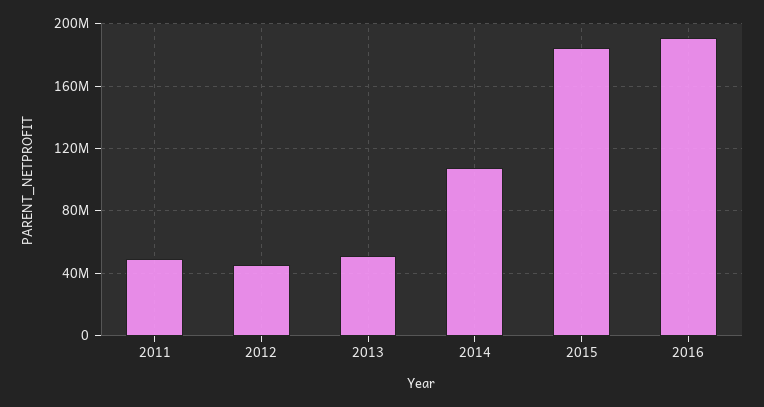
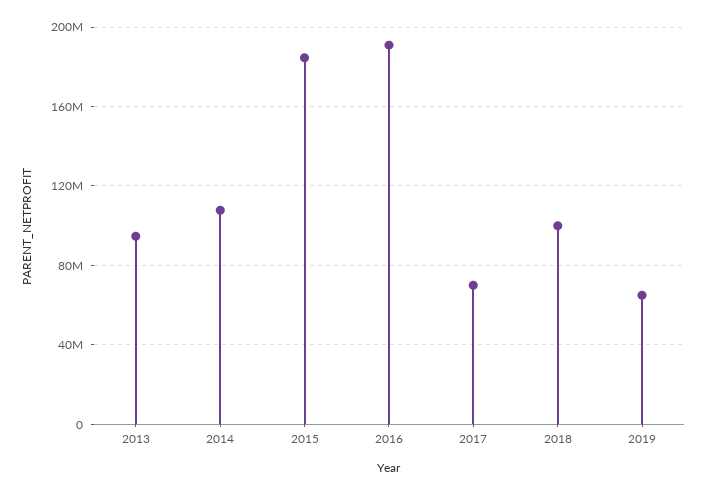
2011: 50000000 -> none
2012: 45000000 -> none
2013: 50000000 -> 95000000
2017: none -> 70000000
2018: none -> 100000000
2019: none -> 65000000

